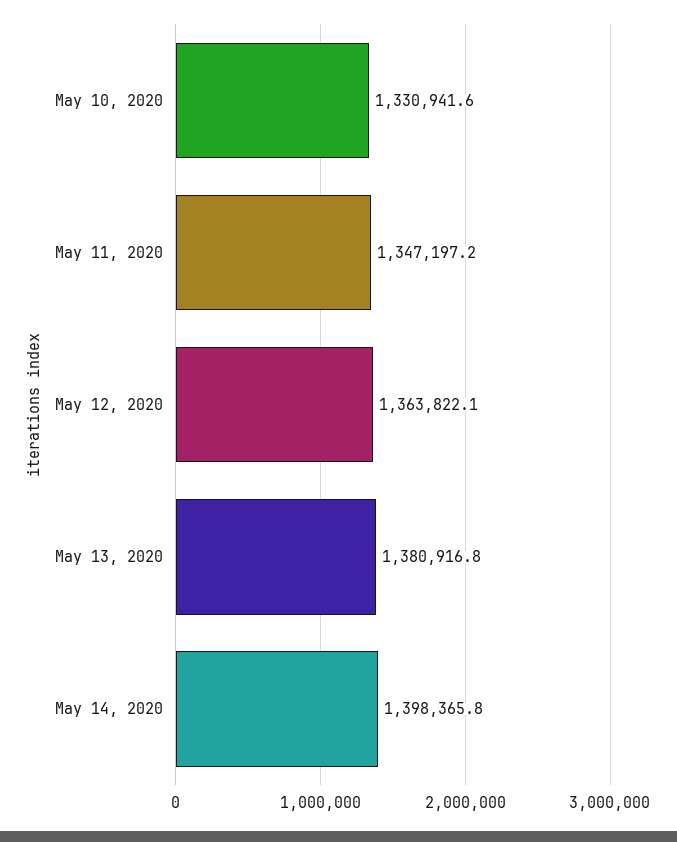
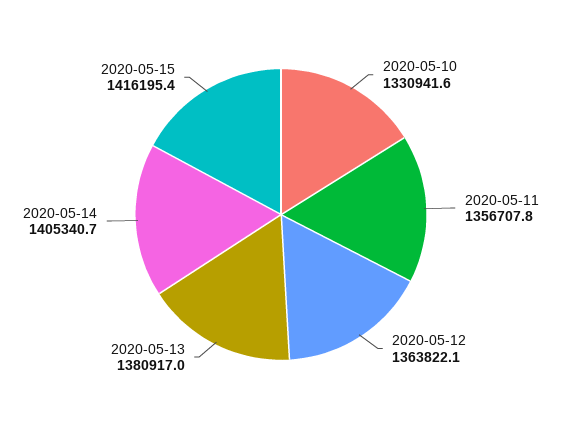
May 11, 2020: 1347197.2 -> 1356707.8
May 13, 2020: 1380916.8 -> 1380917
May 14, 2020: 1398365.8 -> 1405340.7
2020-05-15: none -> 1416195.4

